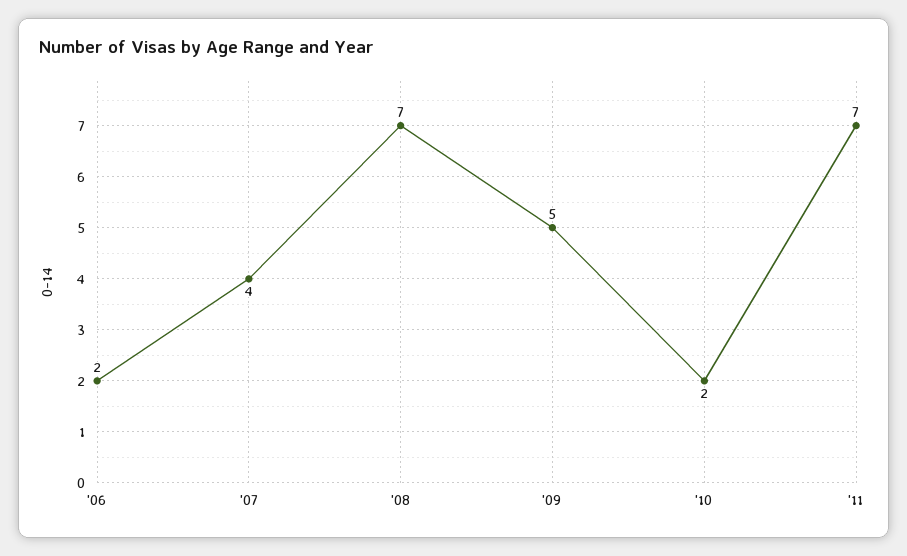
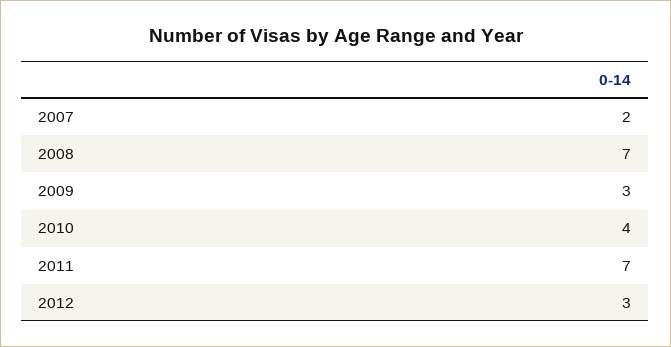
'06: 2 -> none
'07: 4 -> 2
'09: 5 -> 3
'10: 2 -> 4
2012: none -> 3

